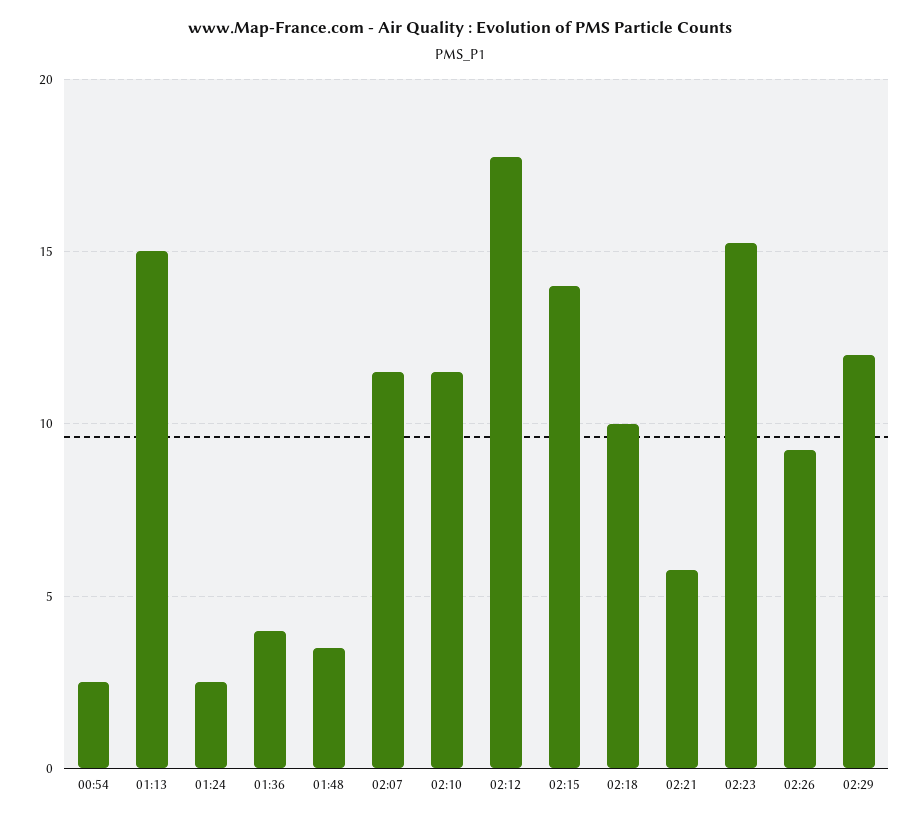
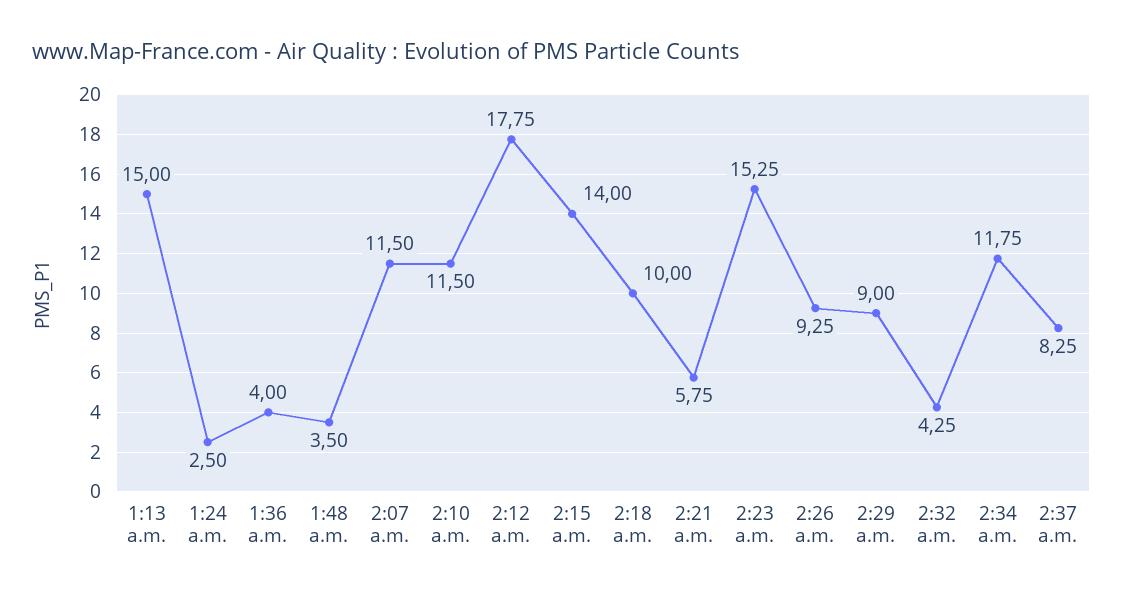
00:54: 2.5 -> none
02:29: 12 -> 9
2:32 a.m.: none -> 4.25
2:34 a.m.: none -> 11.75
2:37 a.m.: none -> 8.25

